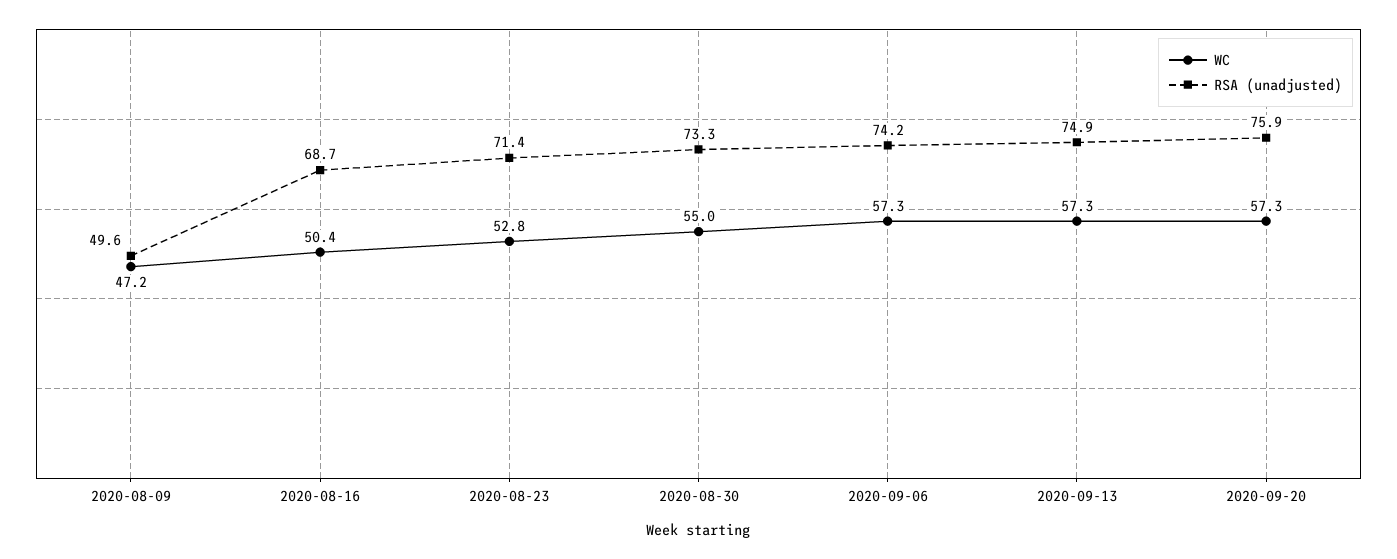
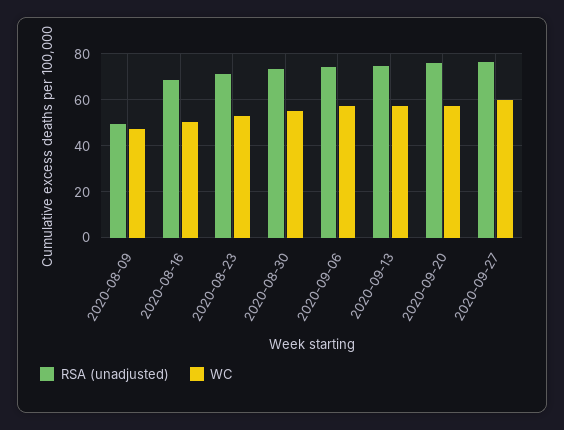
RSA (unadjusted), 2020-09-27: none -> 75
WC, 2020-09-27: none -> 60

